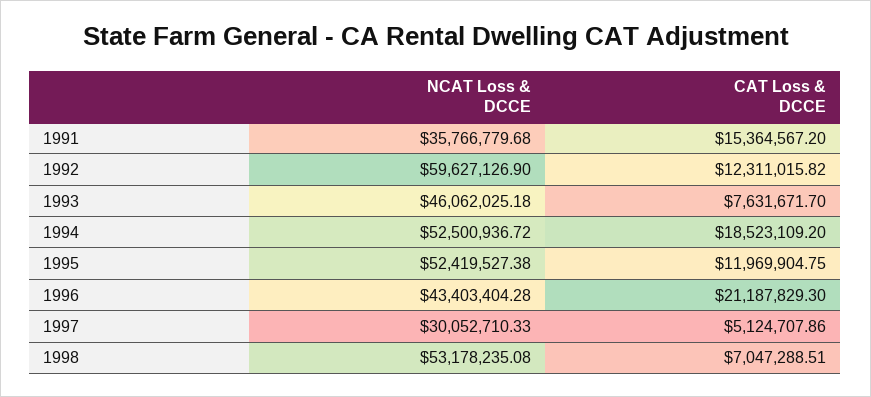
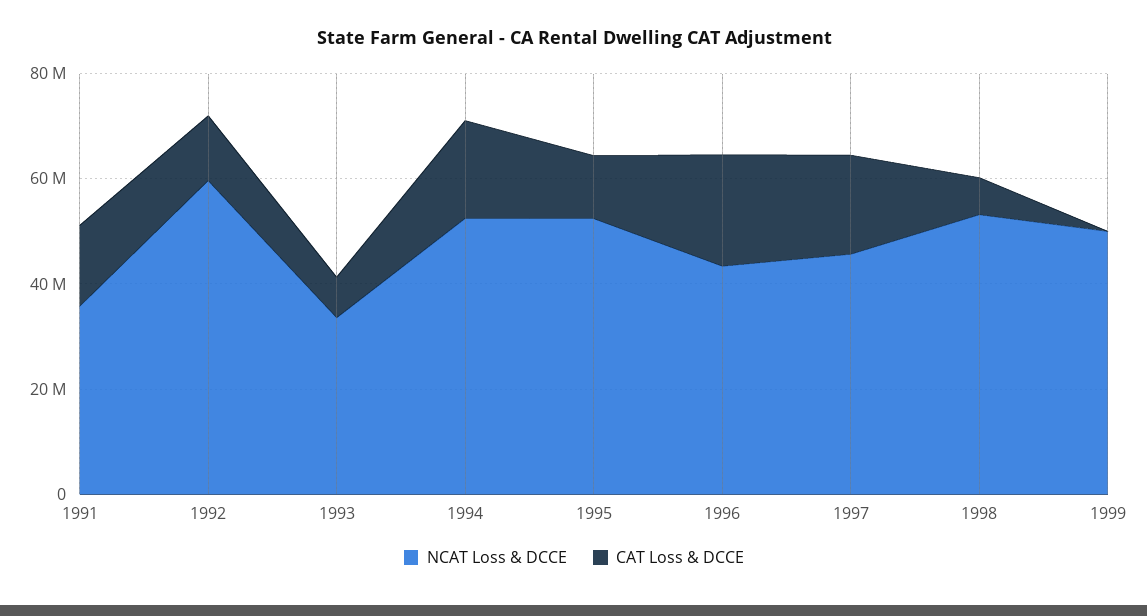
NCAT Loss & DCCE, 1993: 46062025.18 -> 35000000
NCAT Loss & DCCE, 1997: 30052710.33 -> 45000000
CAT Loss & DCCE, 1997: 5124707.86 -> 20000000
NCAT Loss & DCCE, 1999: none -> 50000000
CAT Loss & DCCE, 1999: none -> 0

